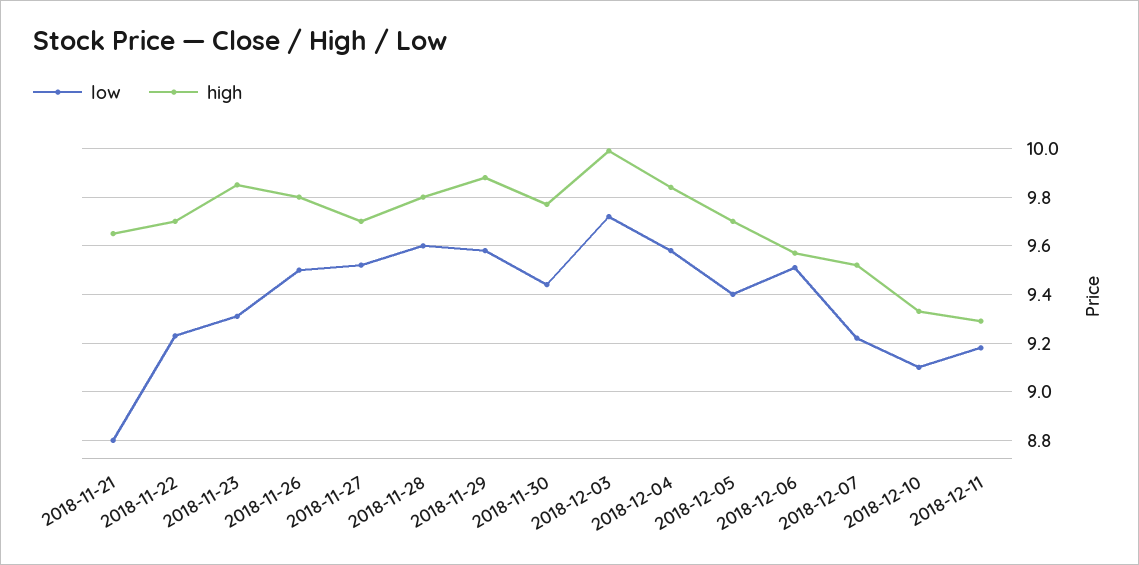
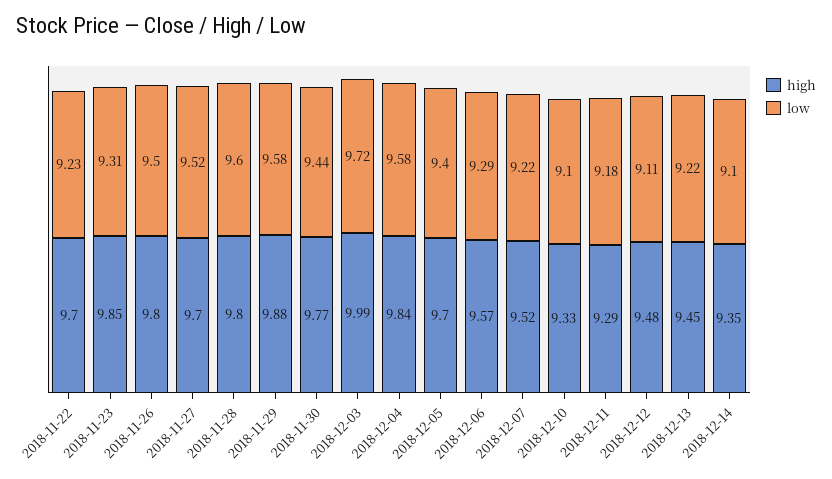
low, 2018-11-21: 8.8 -> none
high, 2018-11-21: 9.65 -> none
low, 2018-12-06: 9.5 -> 9.29
high, 2018-12-12: none -> 9.48
low, 2018-12-12: none -> 9.11
high, 2018-12-13: none -> 9.45
low, 2018-12-13: none -> 9.22
high, 2018-12-14: none -> 9.35
low, 2018-12-14: none -> 9.1

